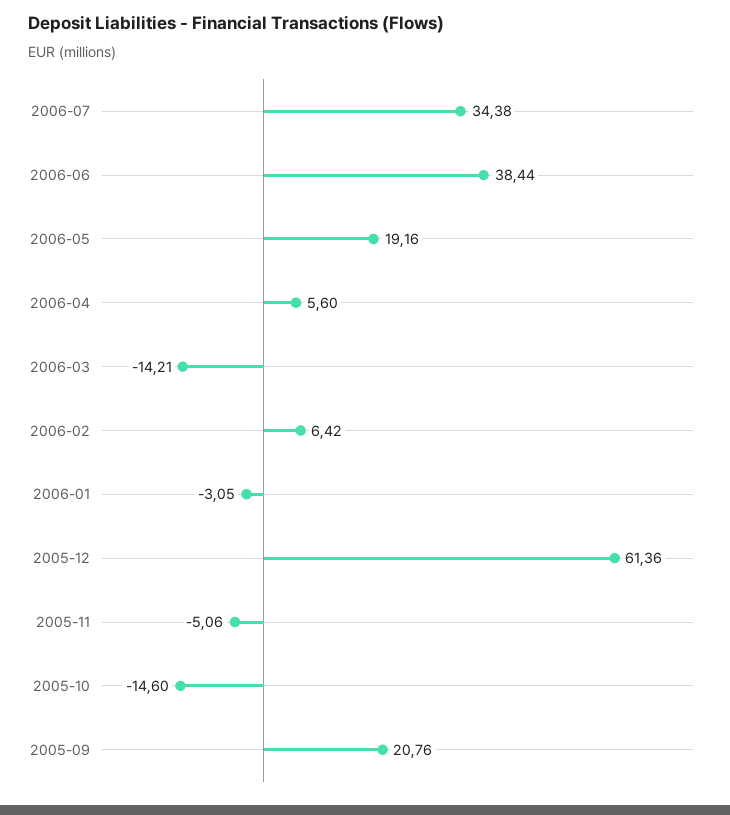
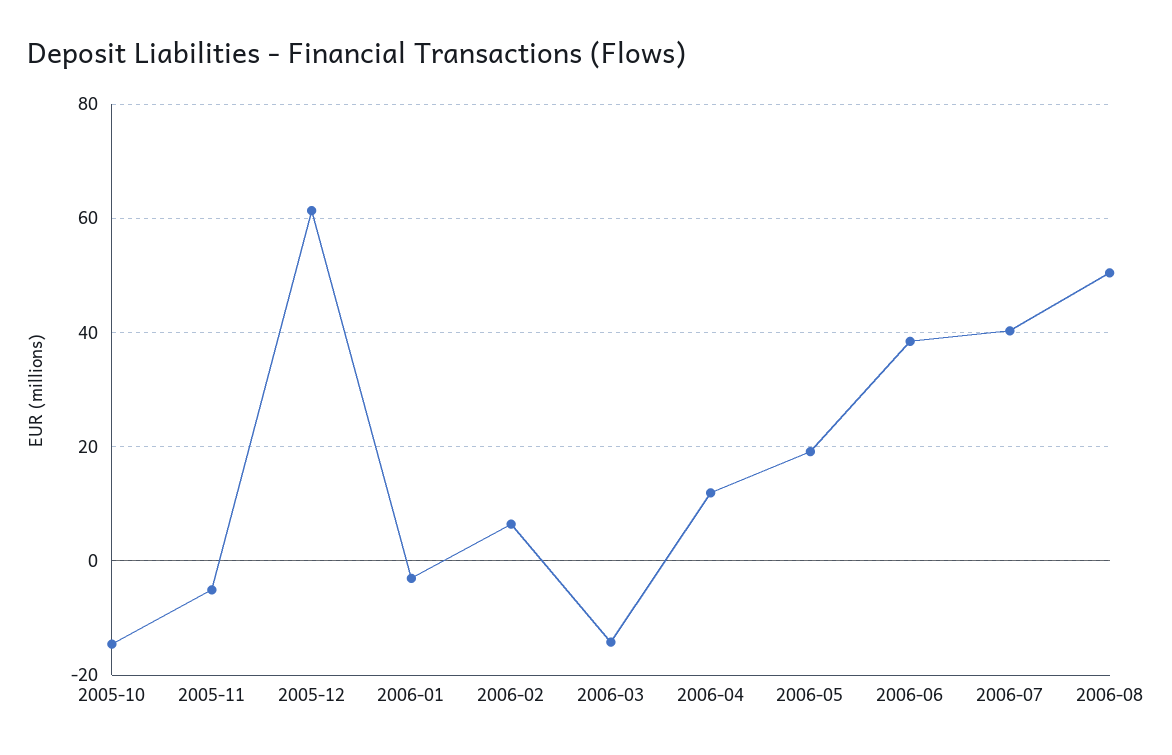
2006-07: 34.38 -> 40
2006-04: 5.6 -> 12
2005-09: 20.76 -> none
2006-08: none -> 50

